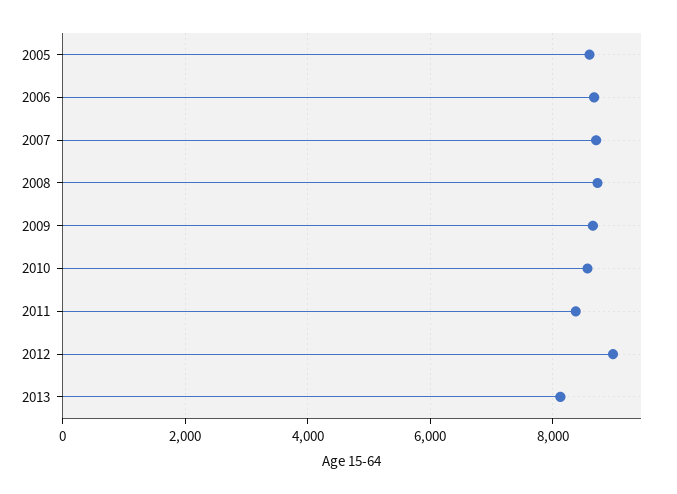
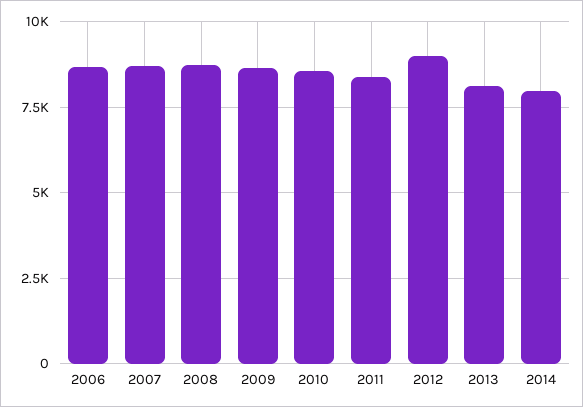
2005: 8600 -> none
2014: none -> 8000

